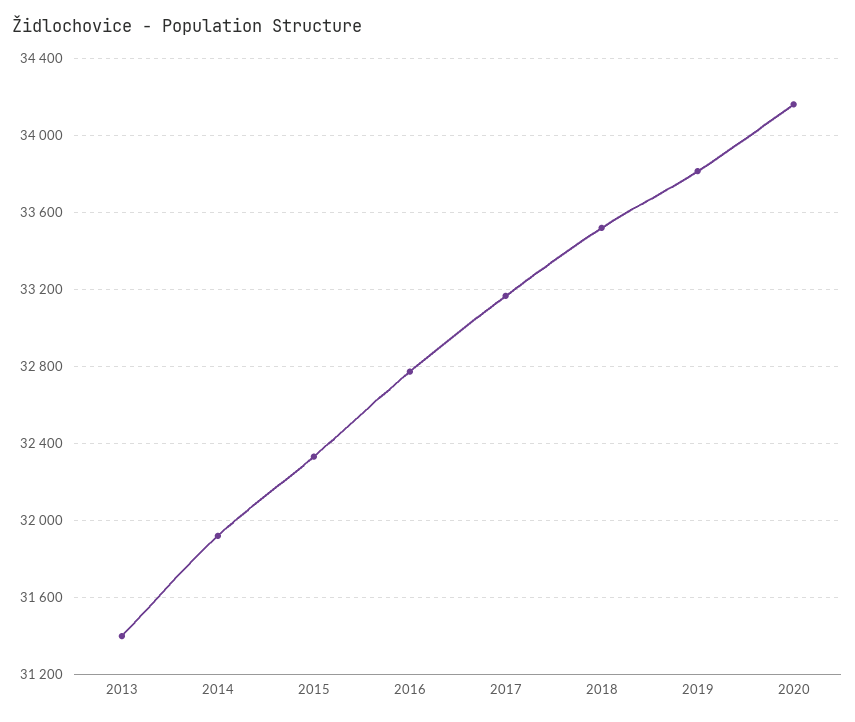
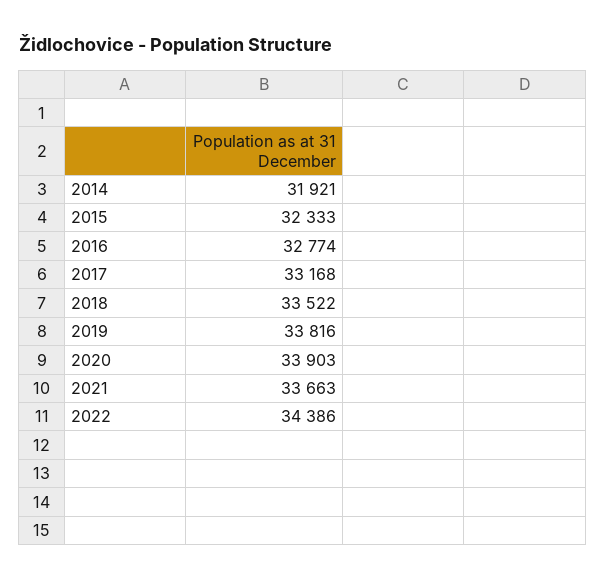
2013: 31400 -> none
2020: 34150 -> 33903
2021: none -> 33663
2022: none -> 34386

